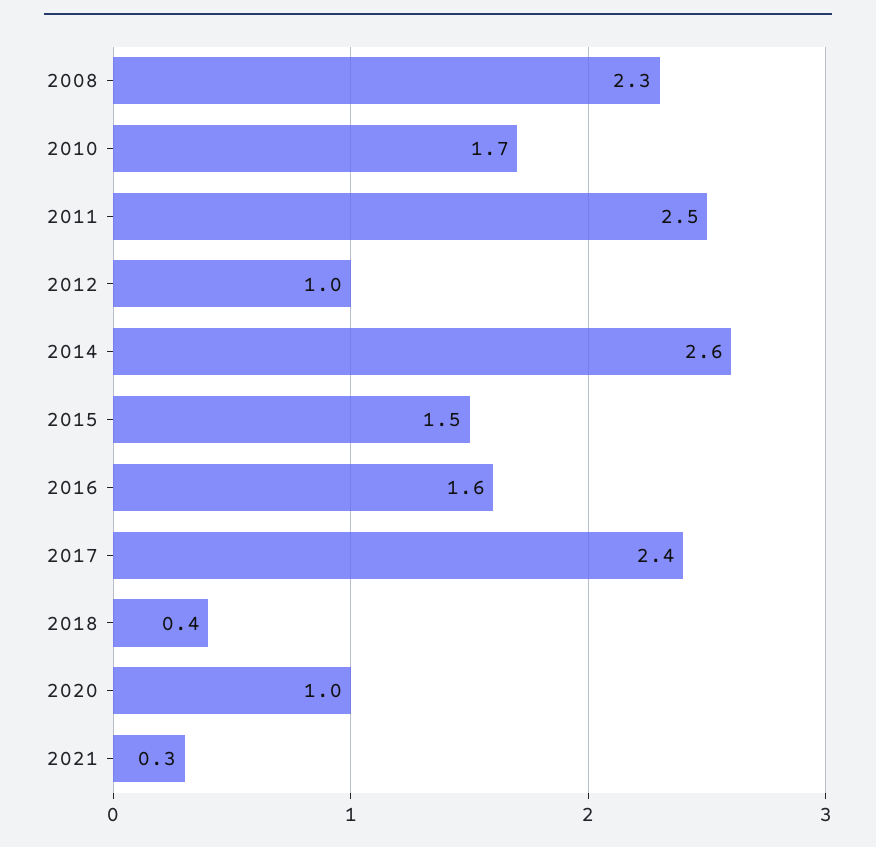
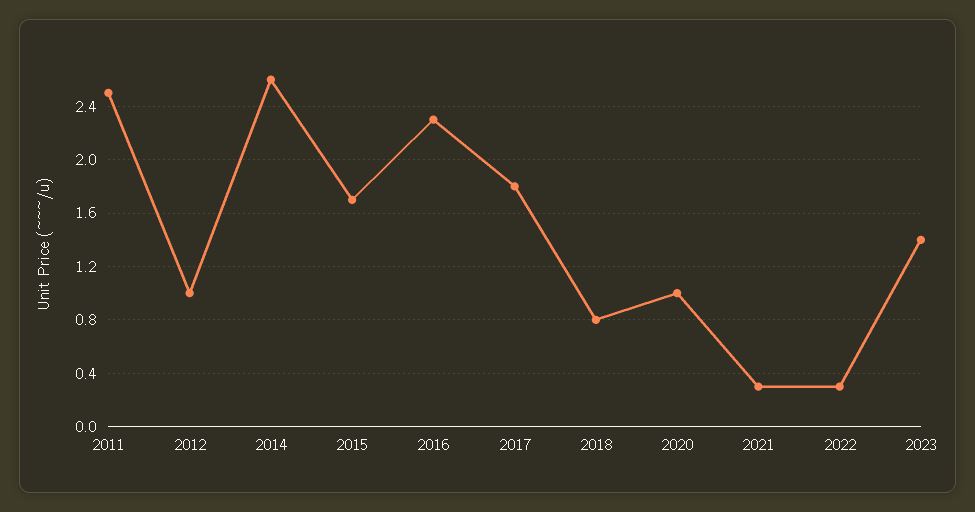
2008: 2.3 -> none
2010: 1.7 -> none
2015: 1.5 -> 1.7
2016: 1.6 -> 2.3
2017: 2.4 -> 1.8
2018: 0.4 -> 0.8
2022: none -> 0.3
2023: none -> 1.4

